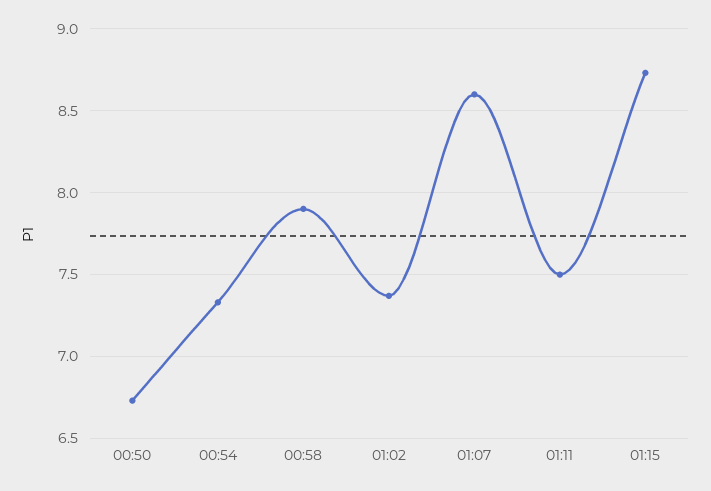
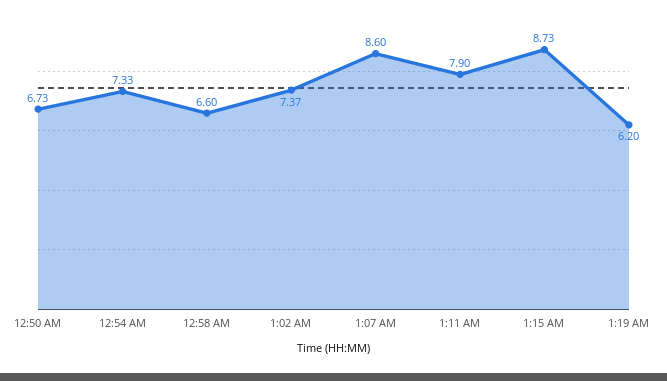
00:58: 7.9 -> 6.6
01:11: 7.5 -> 7.9
1:19 AM: none -> 6.2

